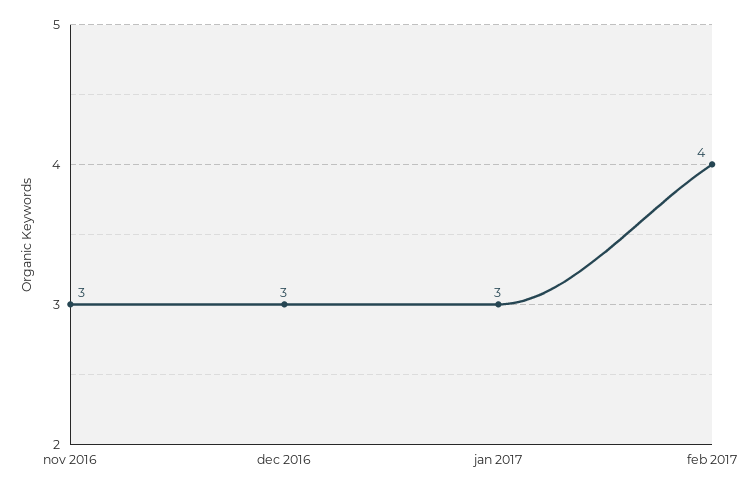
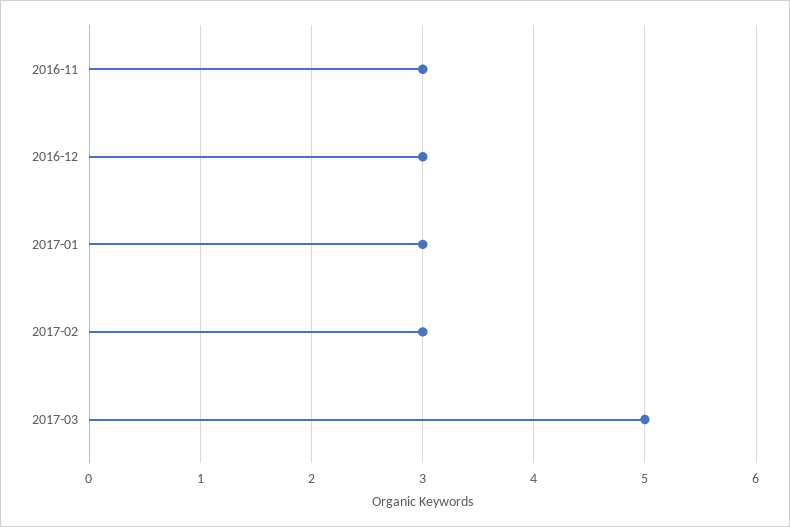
feb 2017: 4 -> 3
2017-03: none -> 5

